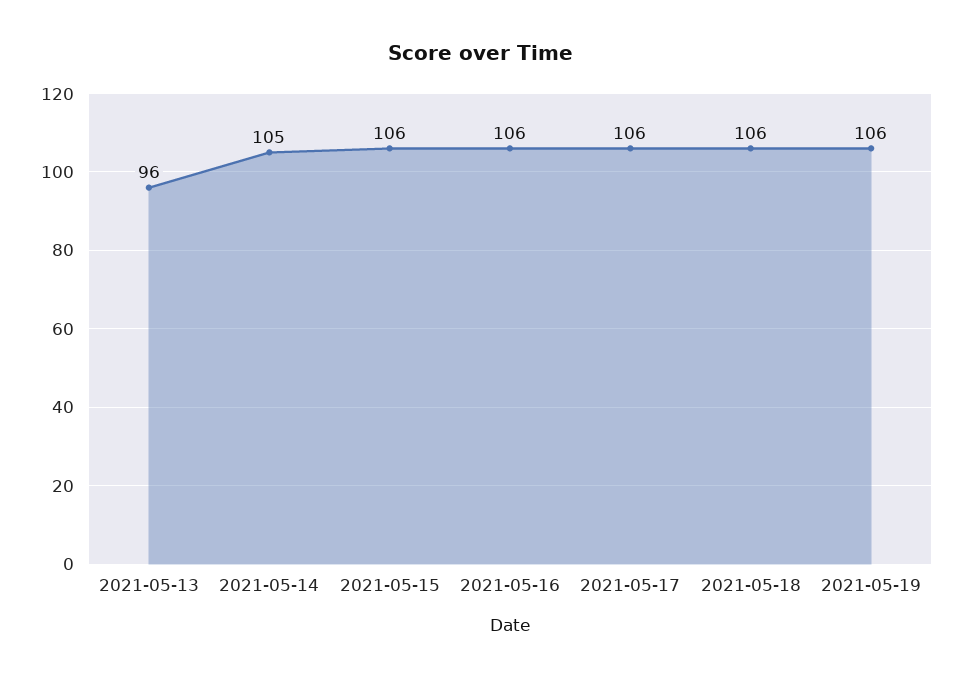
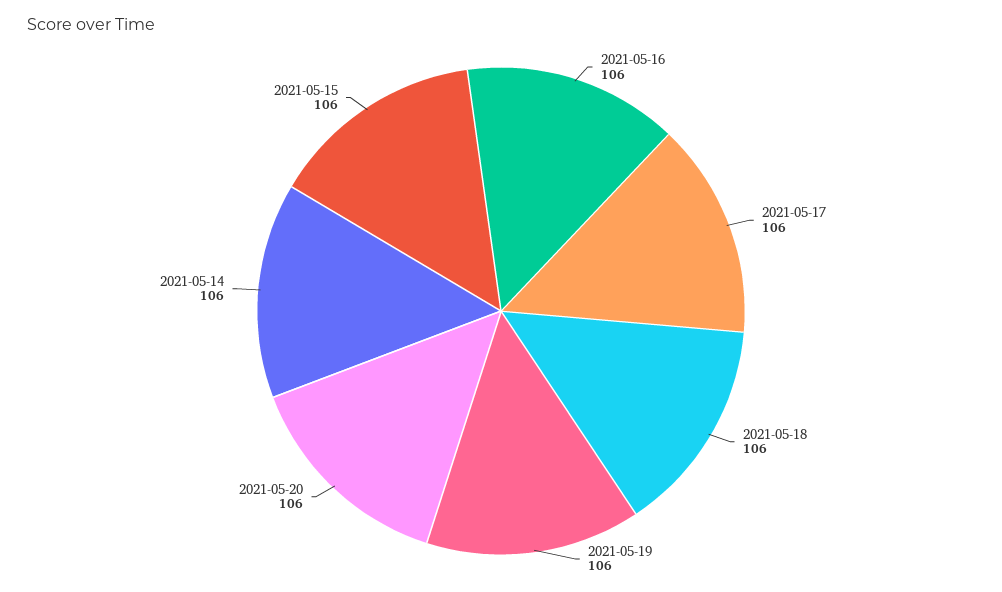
2021-05-13: 96 -> none
2021-05-14: 105 -> 106
2021-05-20: none -> 106

